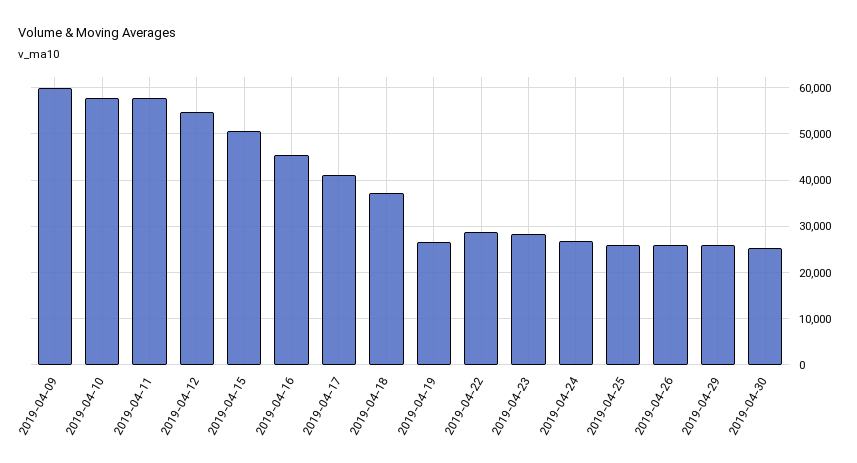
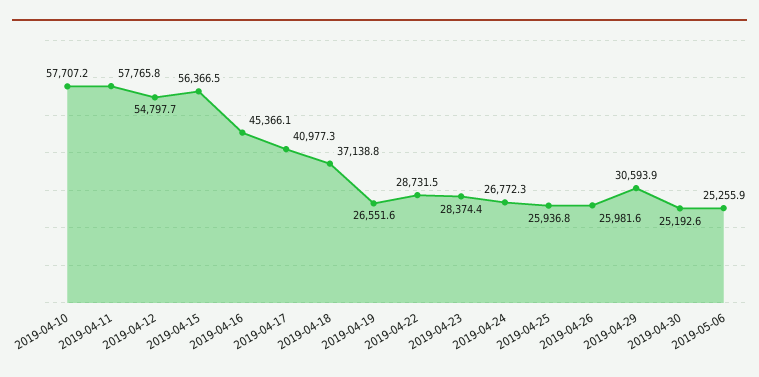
2019-04-09: 60000 -> none
2019-04-15: 50000 -> 56366.5
2019-04-29: 26000 -> 30593.9
2019-05-06: none -> 25255.9

